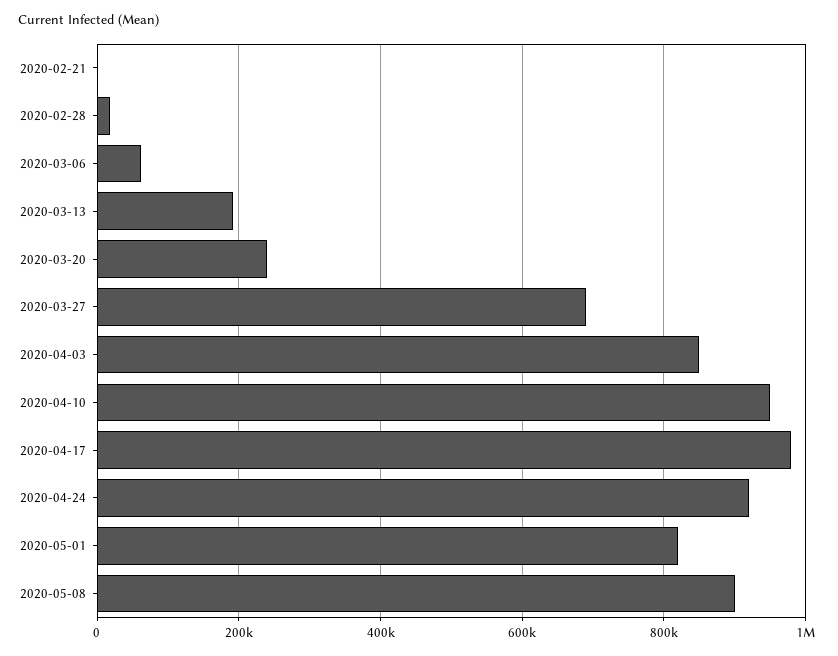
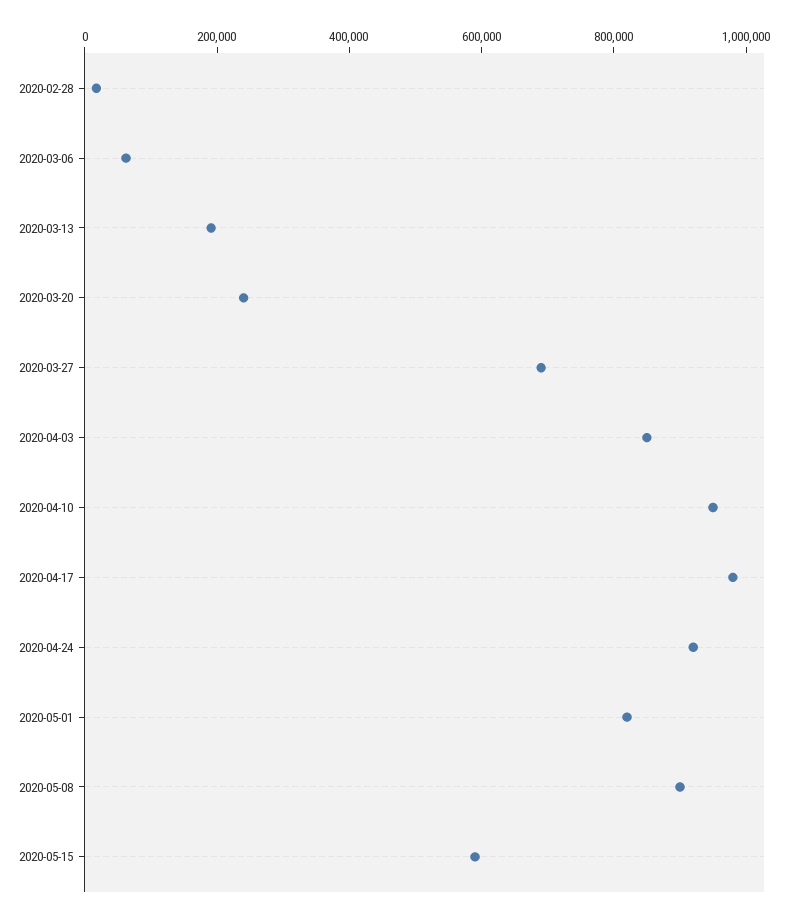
2020-02-21: 0 -> none
2020-05-15: none -> 600000

